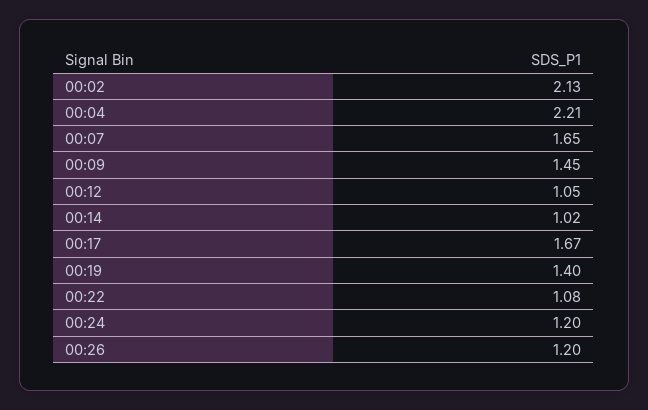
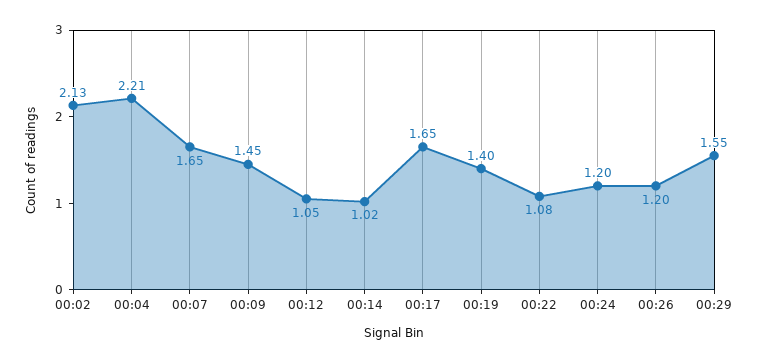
00:17: 1.67 -> 1.65
00:29: none -> 1.55

